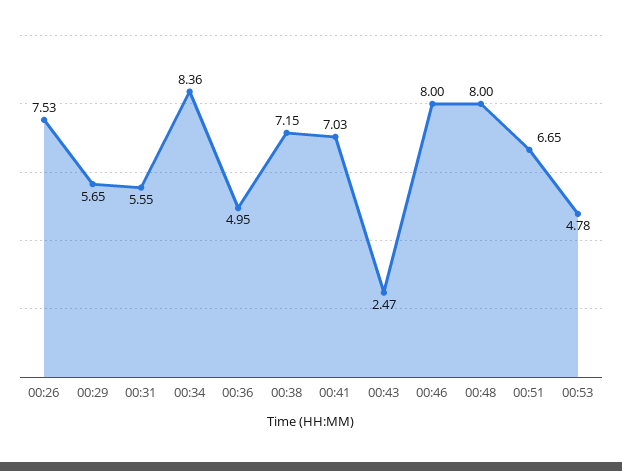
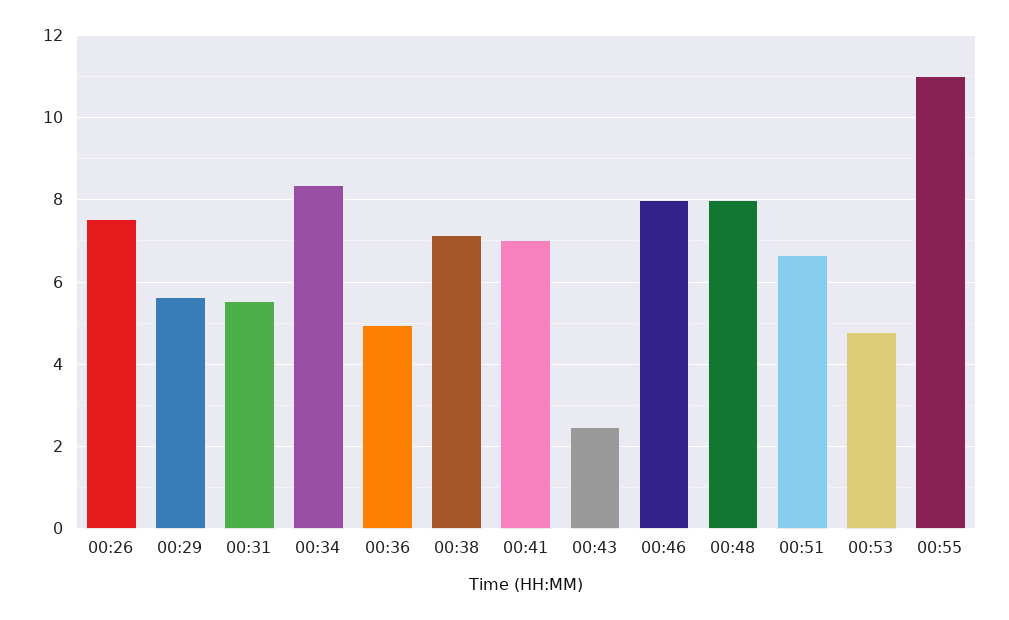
00:55: none -> 11

